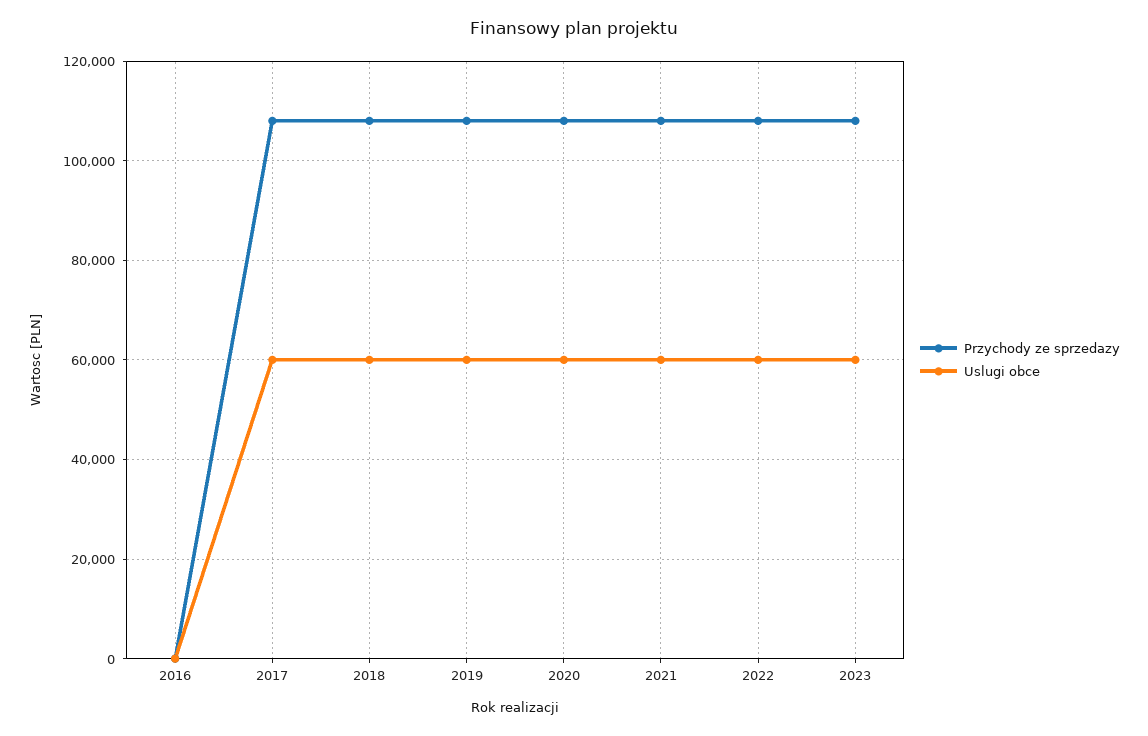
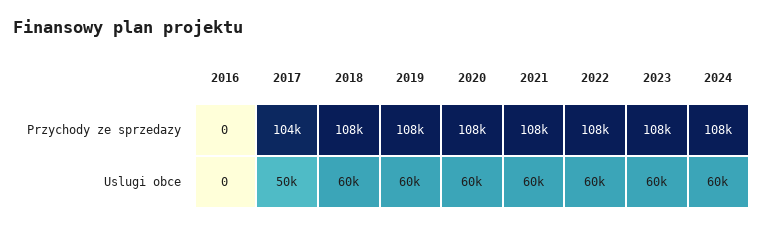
Przychody ze sprzedazy, 2017: 108000 -> 104000
Uslugi obce, 2017: 60000 -> 50000
Przychody ze sprzedazy, 2024: none -> 108000
Uslugi obce, 2024: none -> 60000

